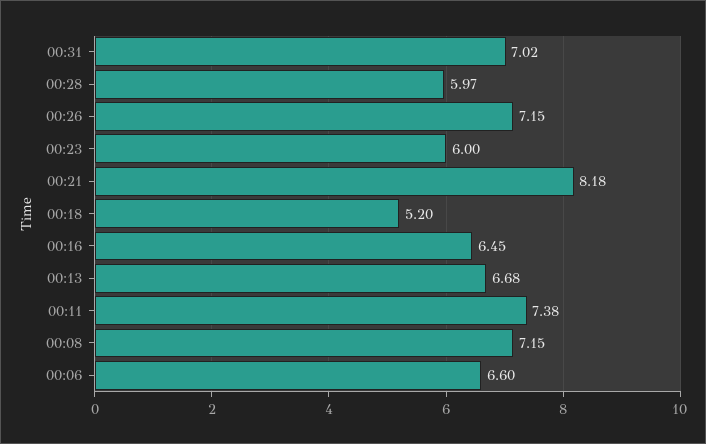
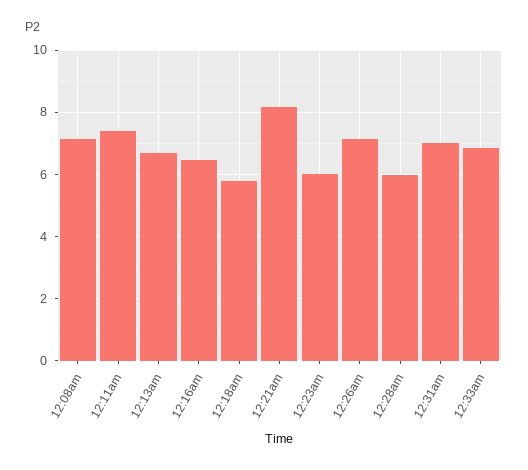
00:18: 5.2 -> 5.8
00:06: 6.6 -> none
12:33am: none -> 6.8

